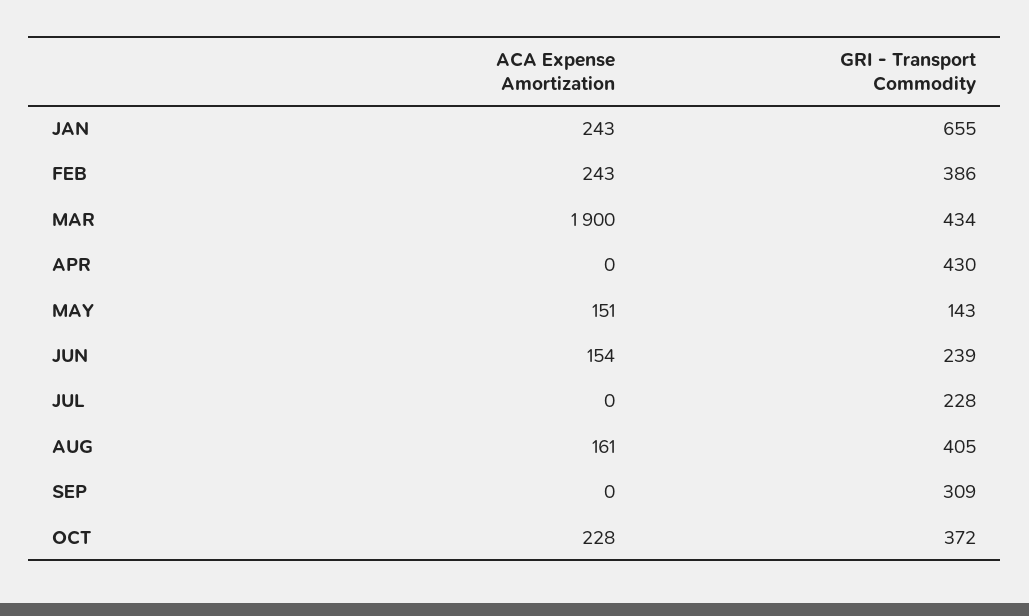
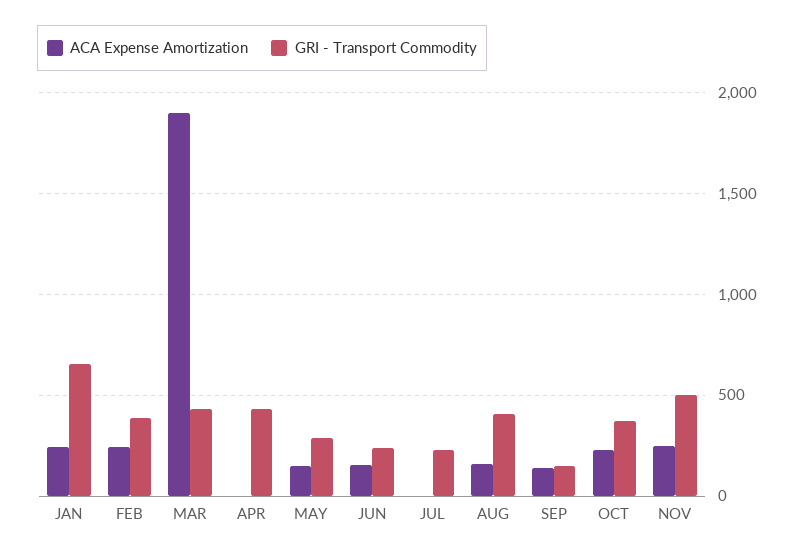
GRI - Transport Commodity, MAY: 143 -> 300
ACA Expense Amortization, SEP: 0 -> 150
GRI - Transport Commodity, SEP: 309 -> 150
ACA Expense Amortization, NOV: none -> 250
GRI - Transport Commodity, NOV: none -> 500

